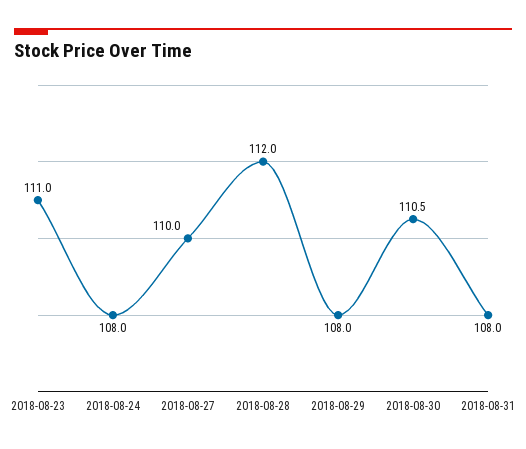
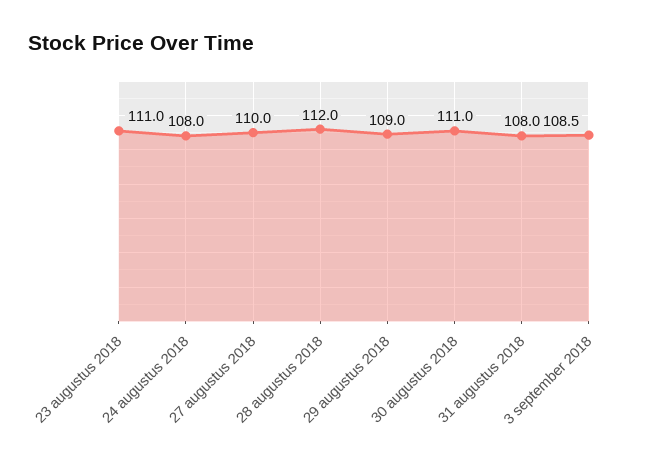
2018-08-29: 108 -> 109
2018-08-30: 110.5 -> 111
3 september 2018: none -> 108.5

